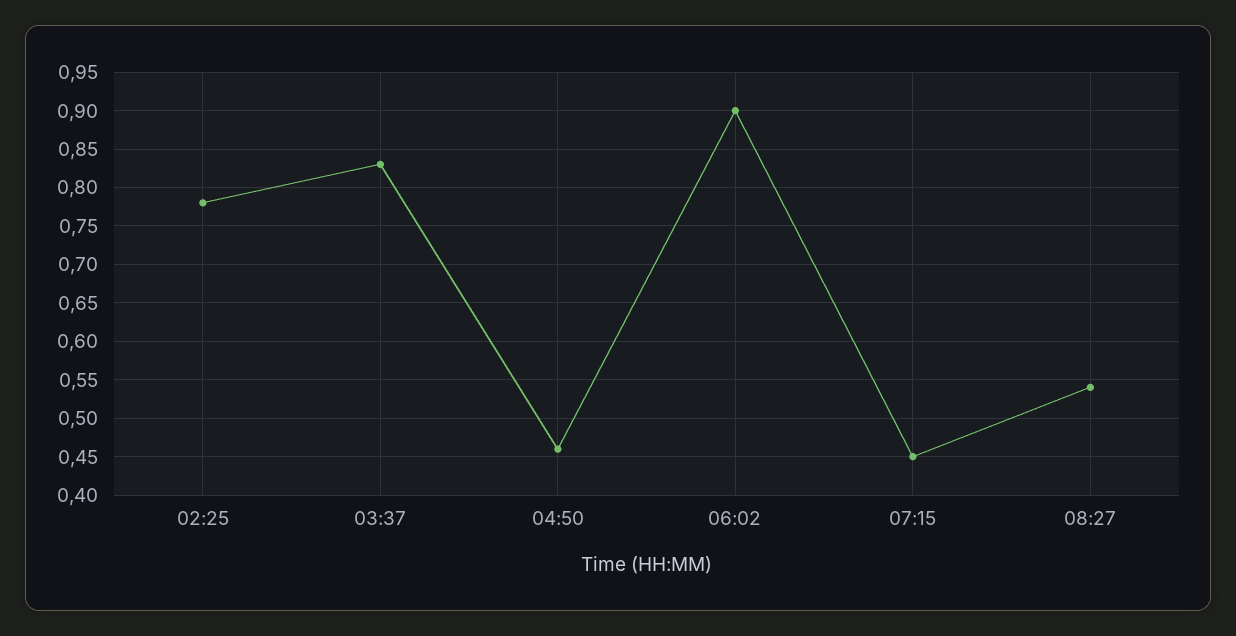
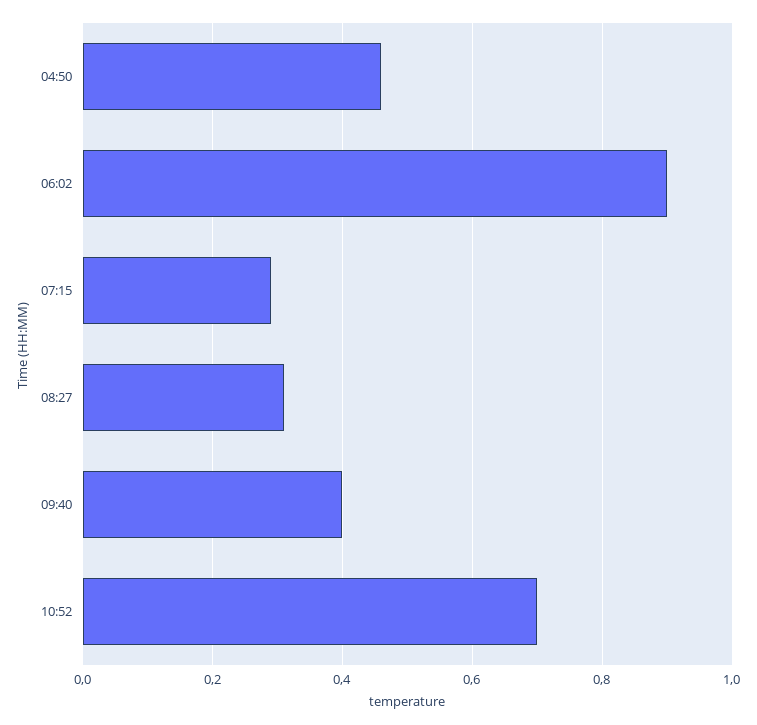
02:25: 0.78 -> none
03:37: 0.83 -> none
07:15: 0.45 -> 0.3
08:27: 0.54 -> 0.3
09:40: none -> 0.4
10:52: none -> 0.7

